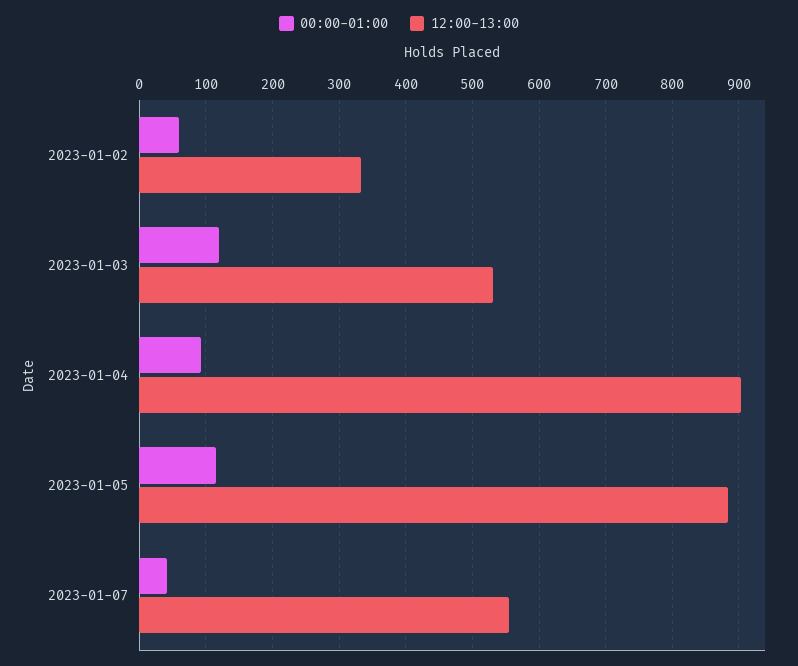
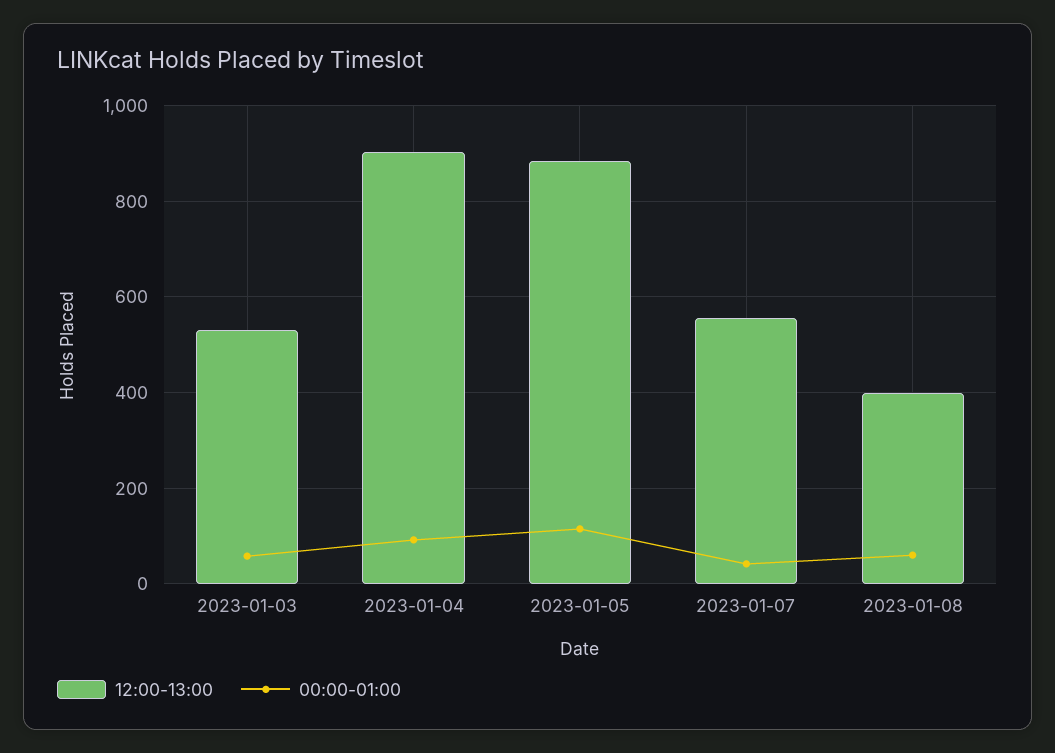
00:00-01:00, 2023-01-02: 60 -> none
12:00-13:00, 2023-01-02: 330 -> none
00:00-01:00, 2023-01-03: 120 -> 60
12:00-13:00, 2023-01-08: none -> 400
00:00-01:00, 2023-01-08: none -> 60

